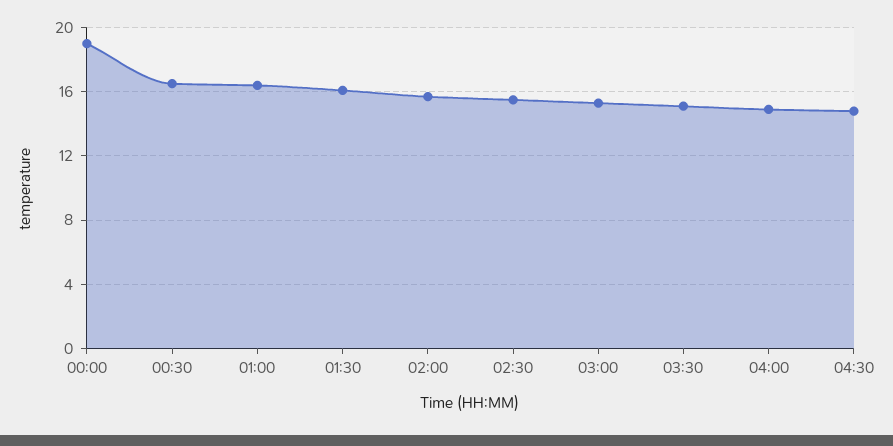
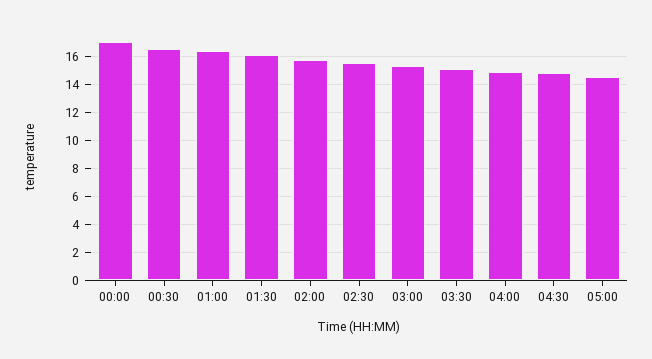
00:00: 19 -> 17
05:00: none -> 14.5

